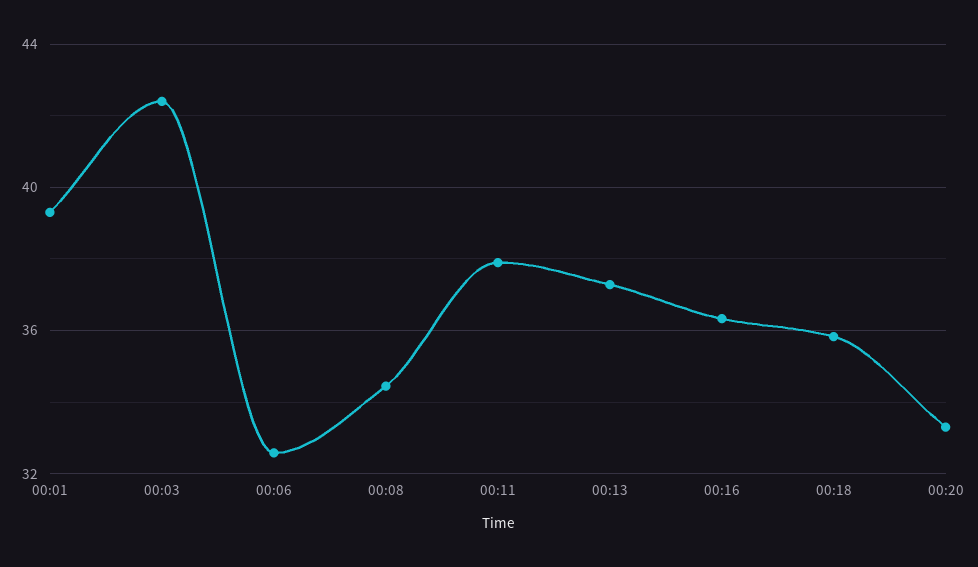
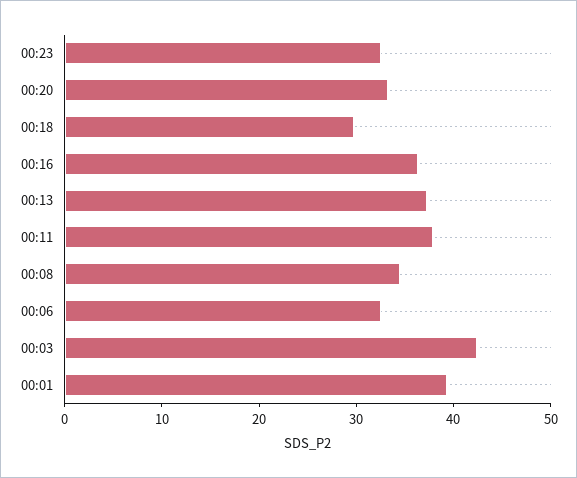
00:18: 36 -> 30
00:23: none -> 32

